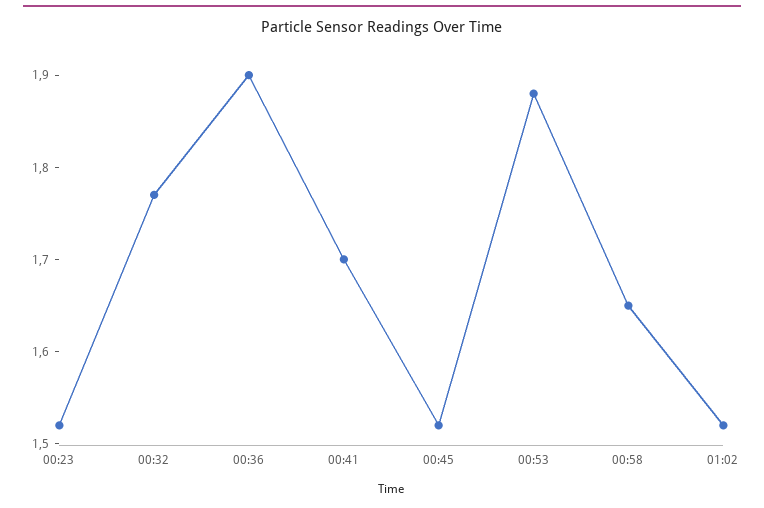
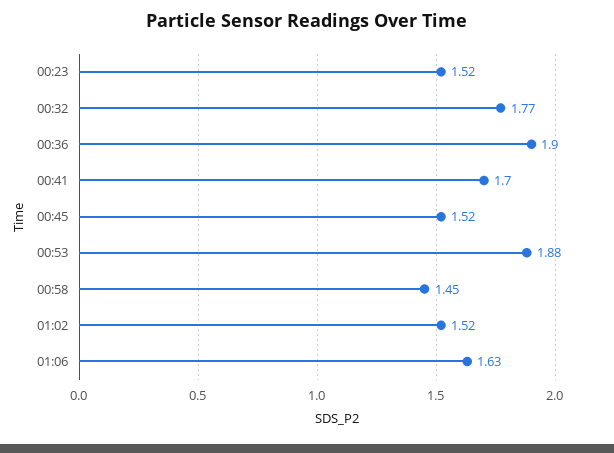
00:58: 1.65 -> 1.45
01:06: none -> 1.63

